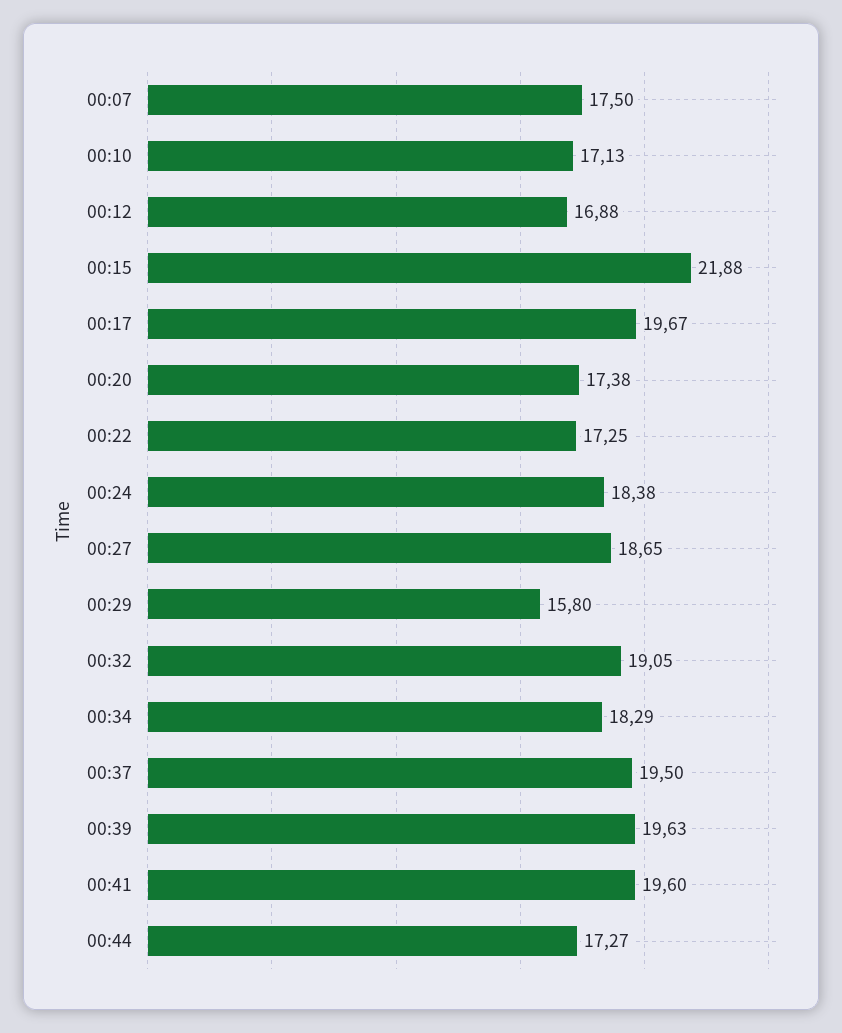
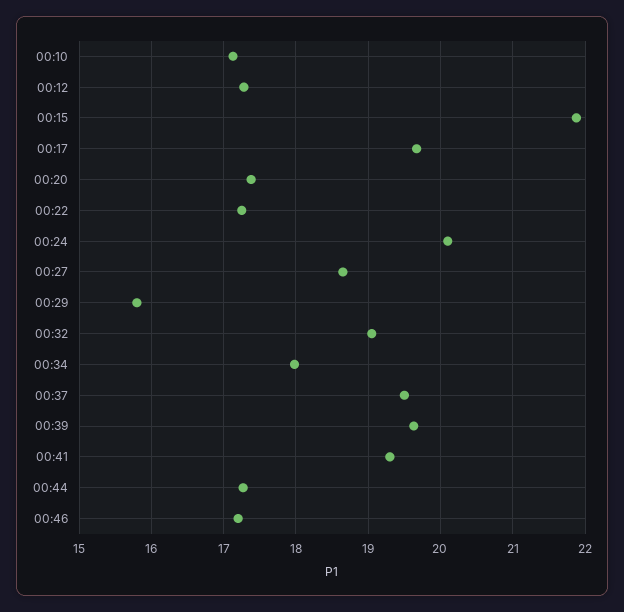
00:07: 17.5 -> none
00:12: 16.88 -> 17.3
00:24: 18.38 -> 20.1
00:34: 18.29 -> 18
00:41: 19.6 -> 19.3
00:46: none -> 17.2

